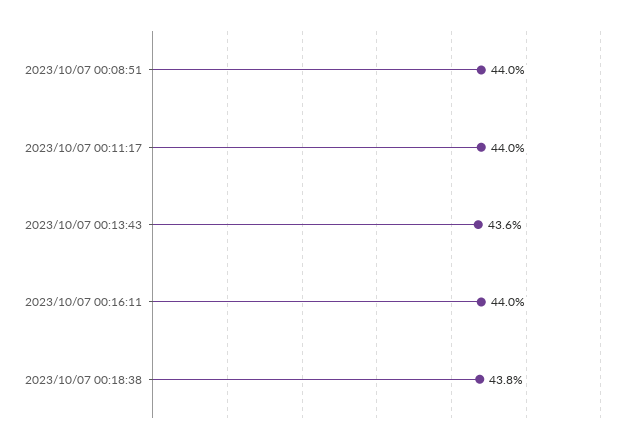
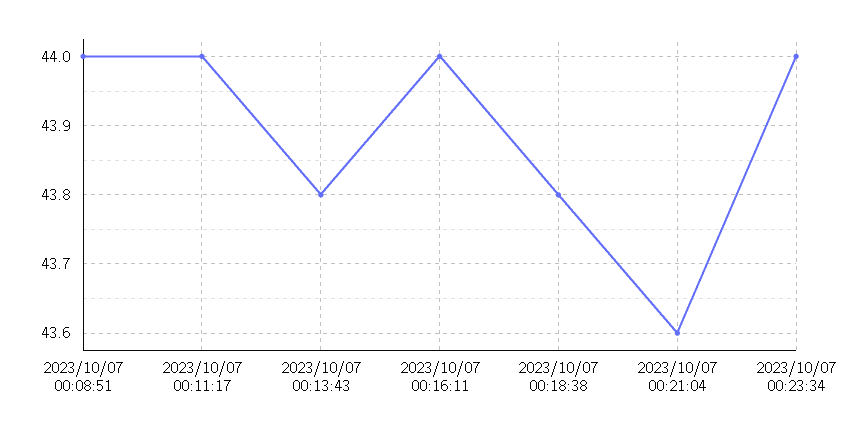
2023/10/07 00:13:43: 43.6 -> 43.8
2023/10/07 00:21:04: none -> 43.6
2023/10/07 00:23:34: none -> 44

